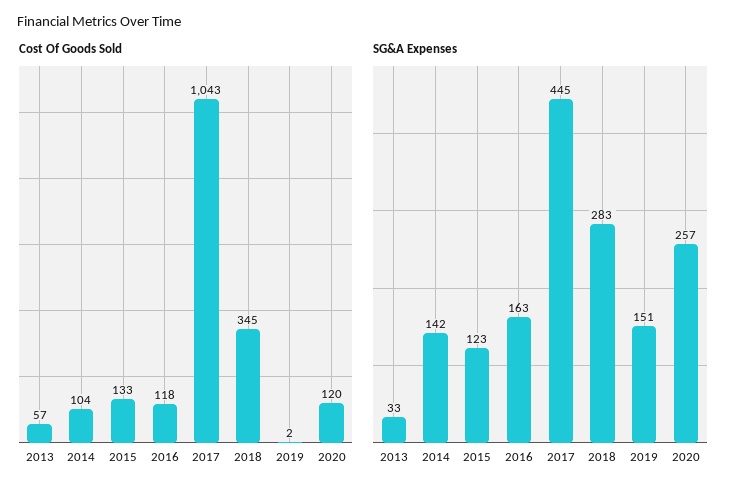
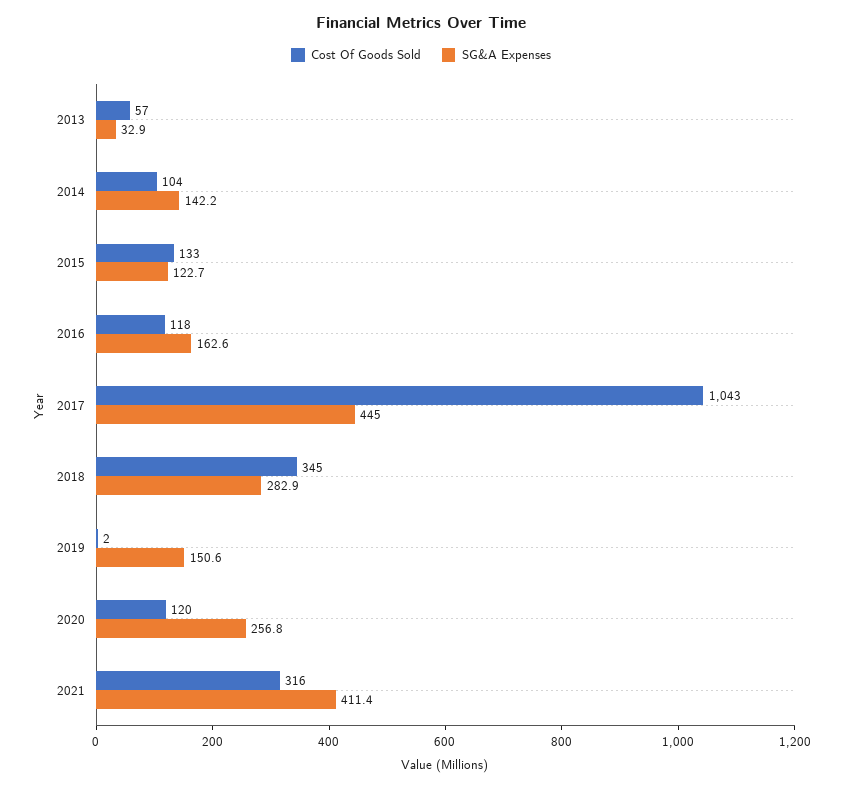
Cost Of Goods Sold, 2021: none -> 316
SG&A Expenses, 2021: none -> 411.4

